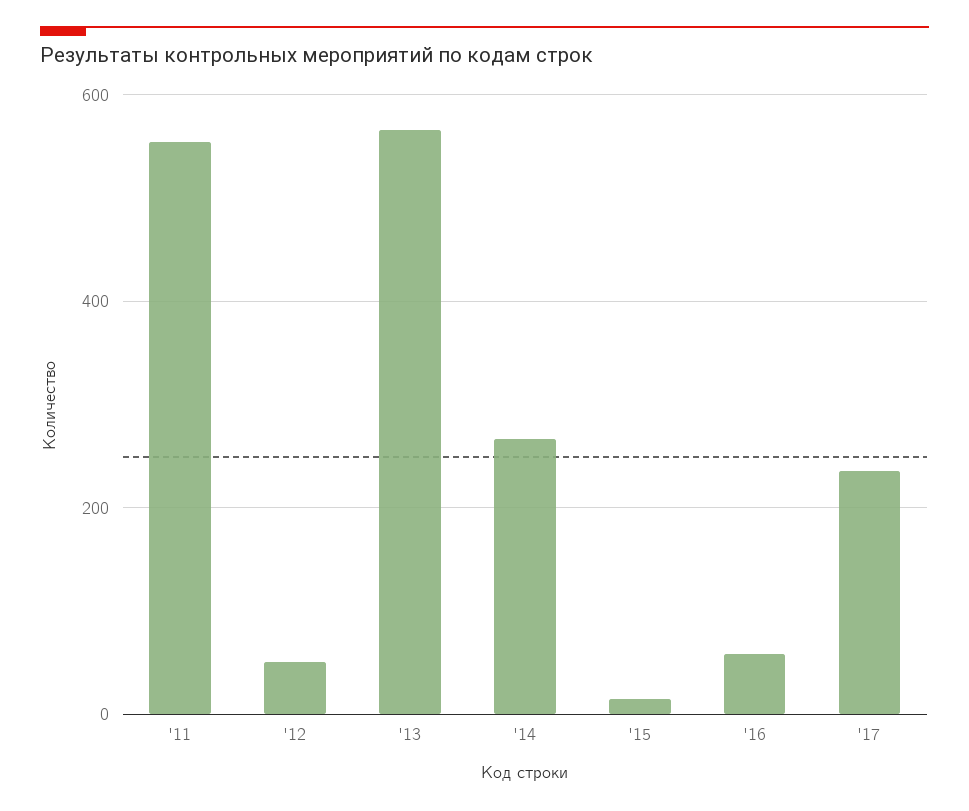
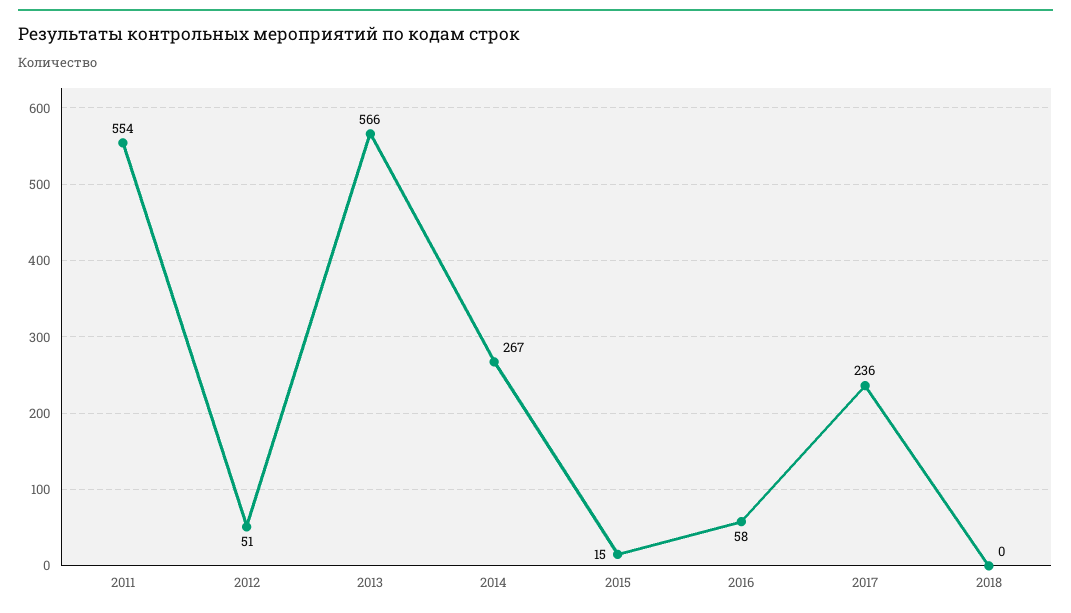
2018: none -> 0

